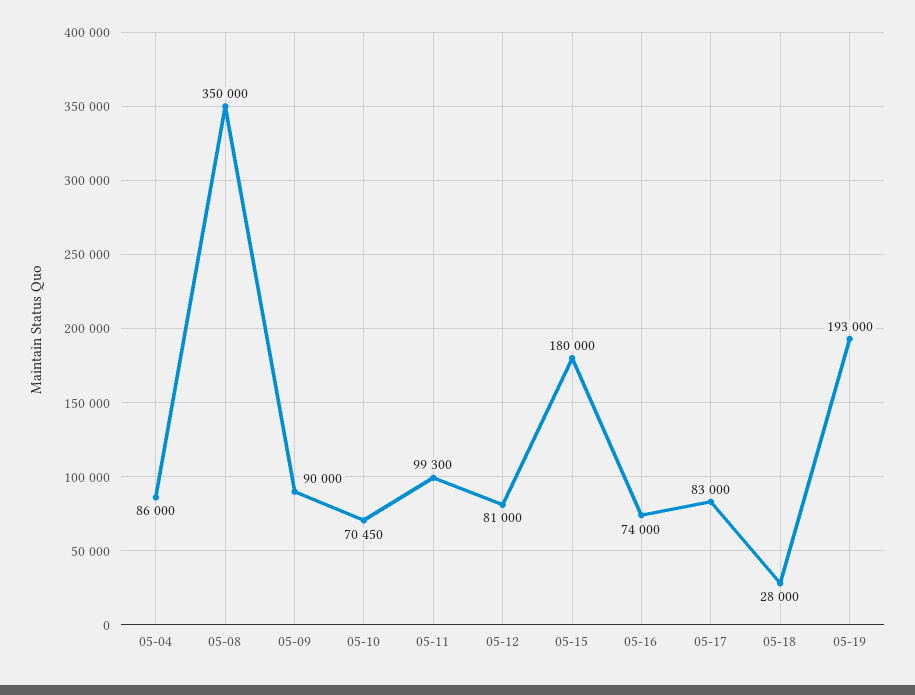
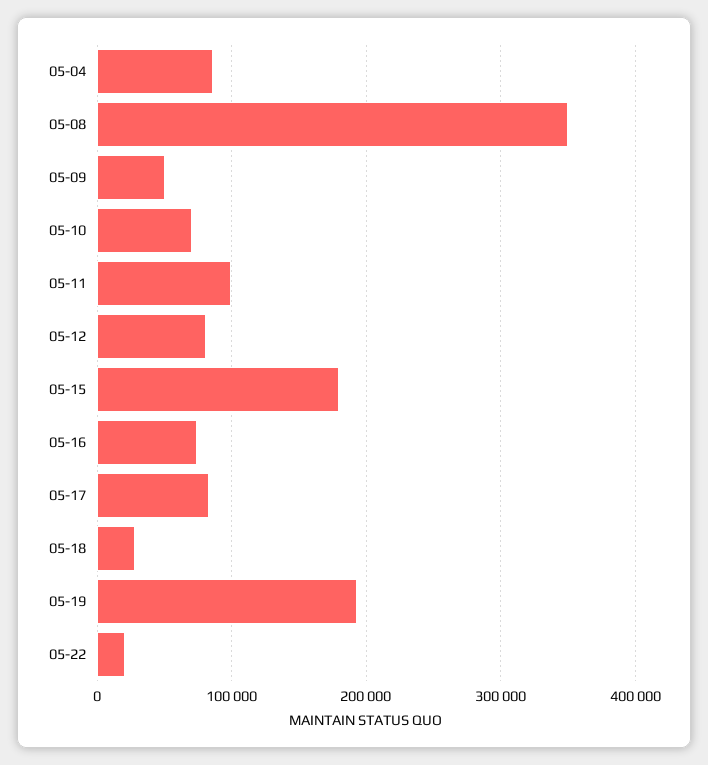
05-09: 90000 -> 50000
05-22: none -> 20000

